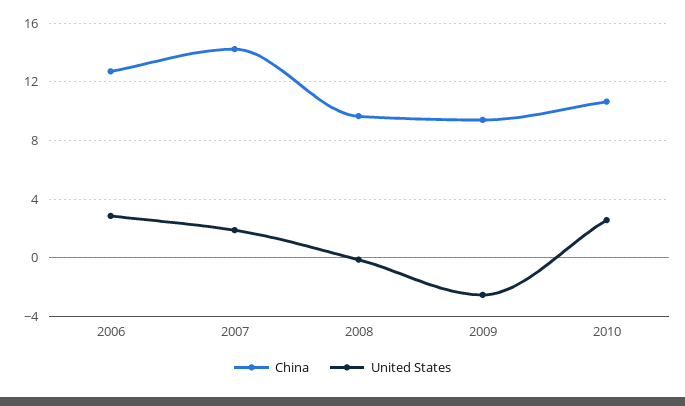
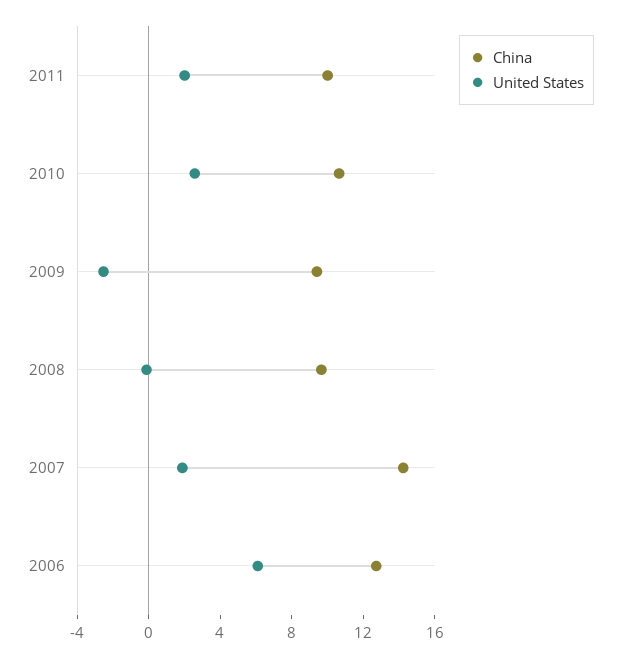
United States, 2006: 3 -> 6
China, 2011: none -> 10
United States, 2011: none -> 2

